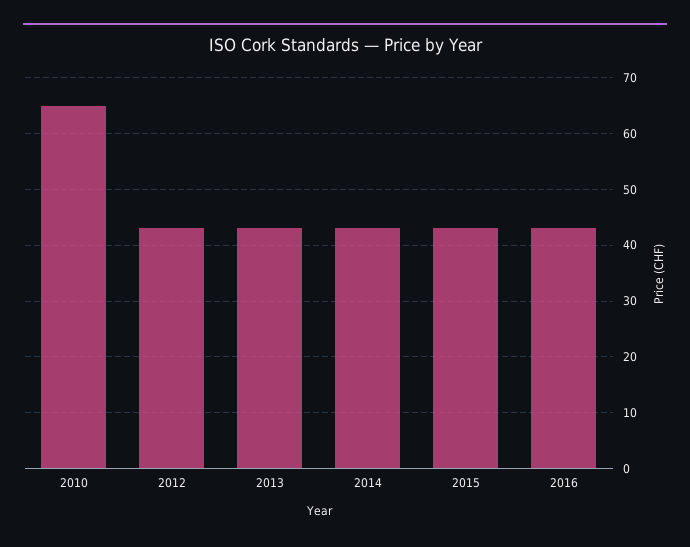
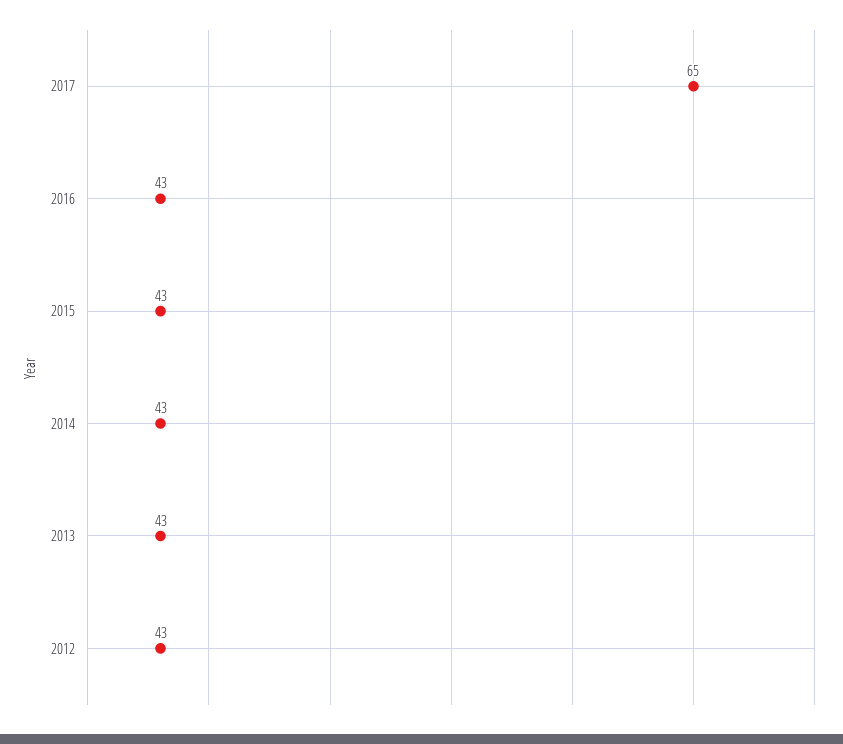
2010: 65 -> none
2017: none -> 65

